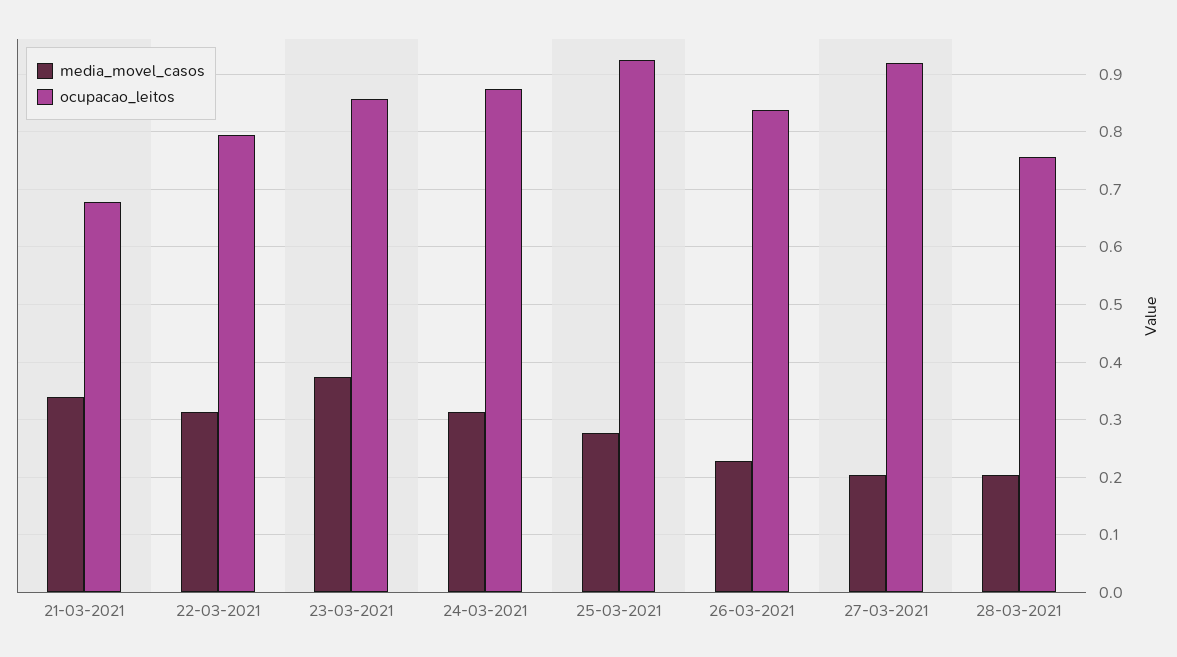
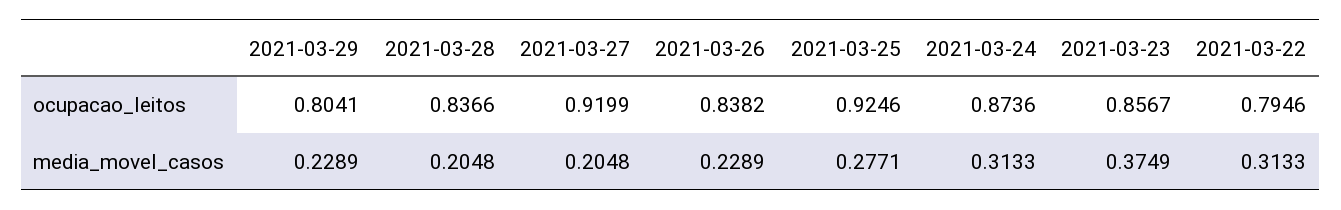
media_movel_casos, 21-03-2021: 0.34 -> none
ocupacao_leitos, 21-03-2021: 0.68 -> none
ocupacao_leitos, 28-03-2021: 0.76 -> 0.8366
ocupacao_leitos, 2021-03-29: none -> 0.8041
media_movel_casos, 2021-03-29: none -> 0.2289

